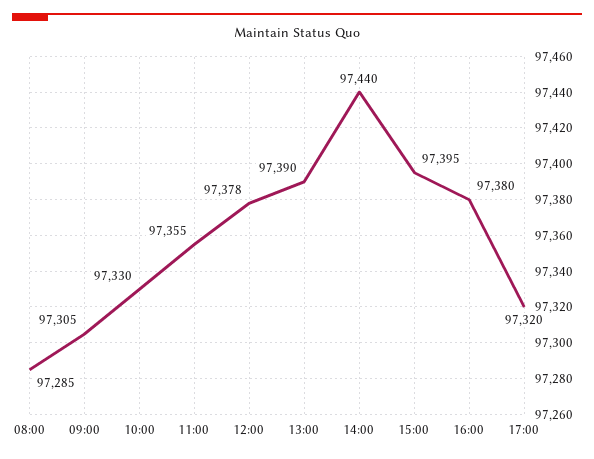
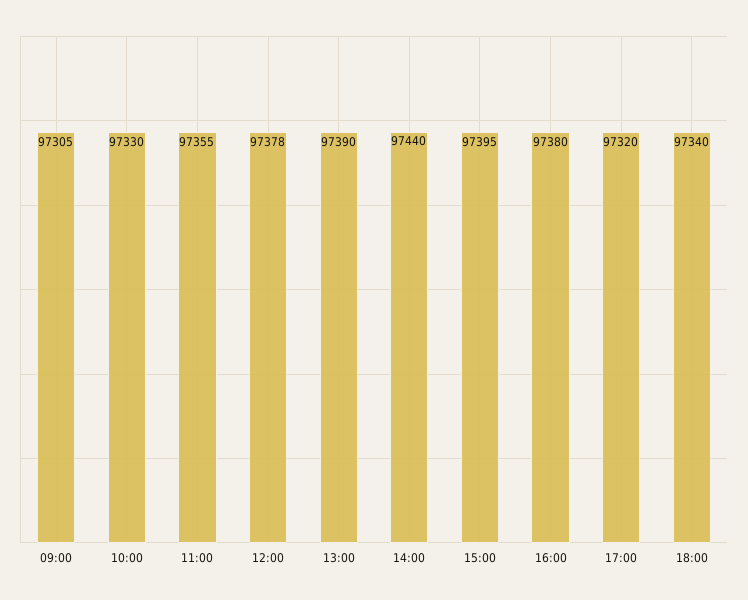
08:00: 97285 -> none
18:00: none -> 97340

